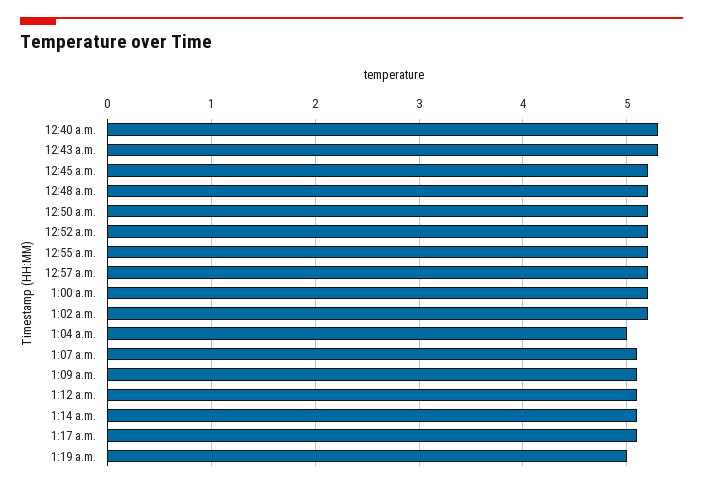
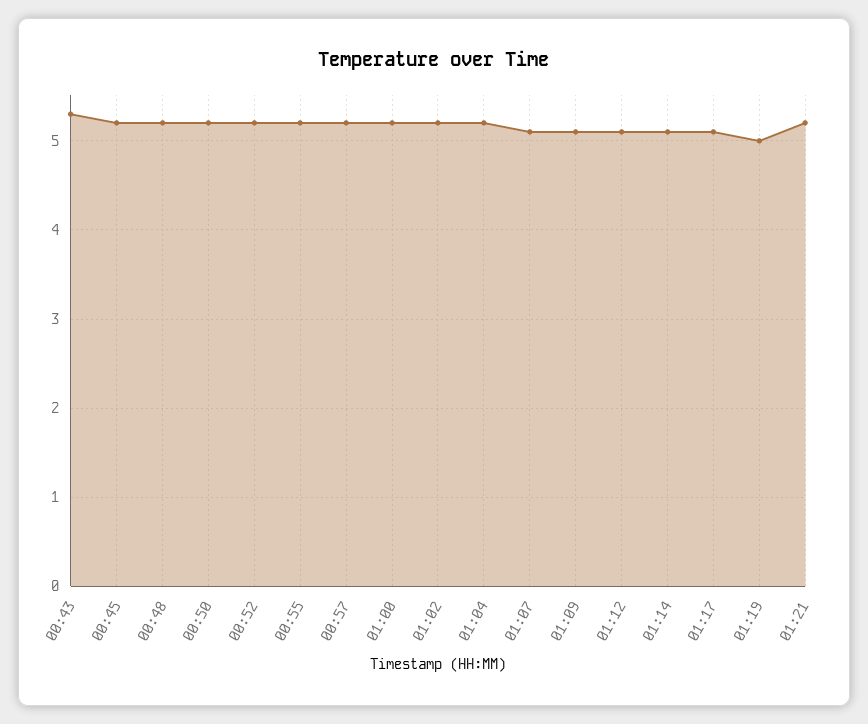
12:40 a.m.: 5.3 -> none
1:04 a.m.: 5 -> 5.2
01:21: none -> 5.2

